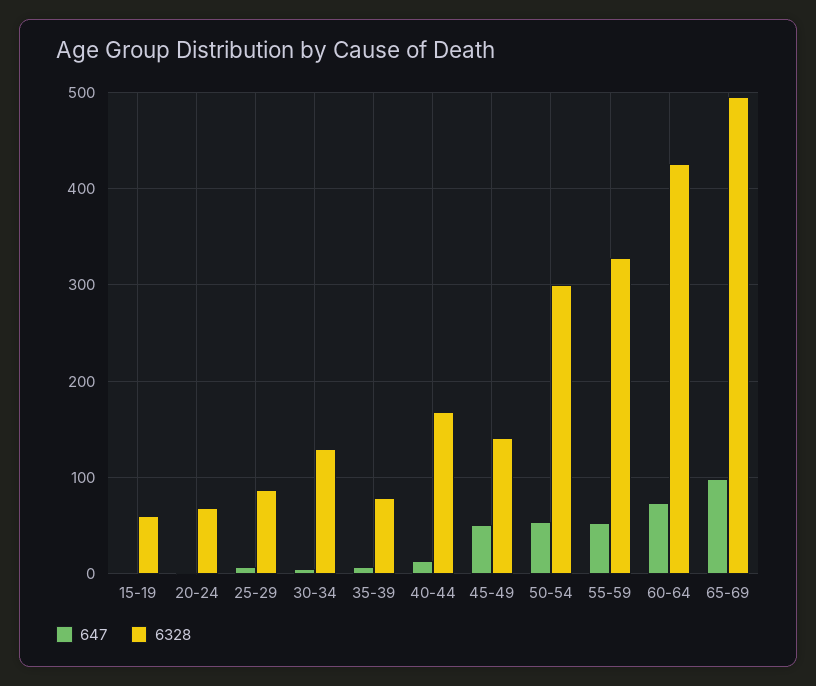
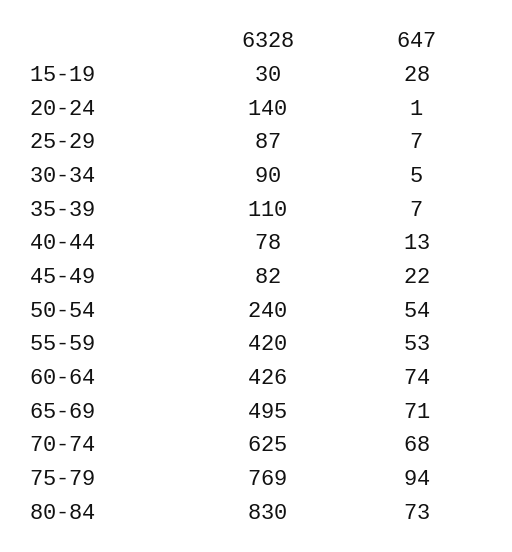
647, 15-19: 0 -> 28
6328, 15-19: 60 -> 30
6328, 20-24: 70 -> 140
6328, 30-34: 130 -> 90
6328, 35-39: 80 -> 110
6328, 40-44: 170 -> 78
647, 45-49: 50 -> 22
6328, 45-49: 140 -> 82
6328, 50-54: 300 -> 240
6328, 55-59: 330 -> 420
647, 65-69: 100 -> 71
6328, 70-74: none -> 625
647, 70-74: none -> 68
6328, 75-79: none -> 769
647, 75-79: none -> 94
6328, 80-84: none -> 830
647, 80-84: none -> 73

